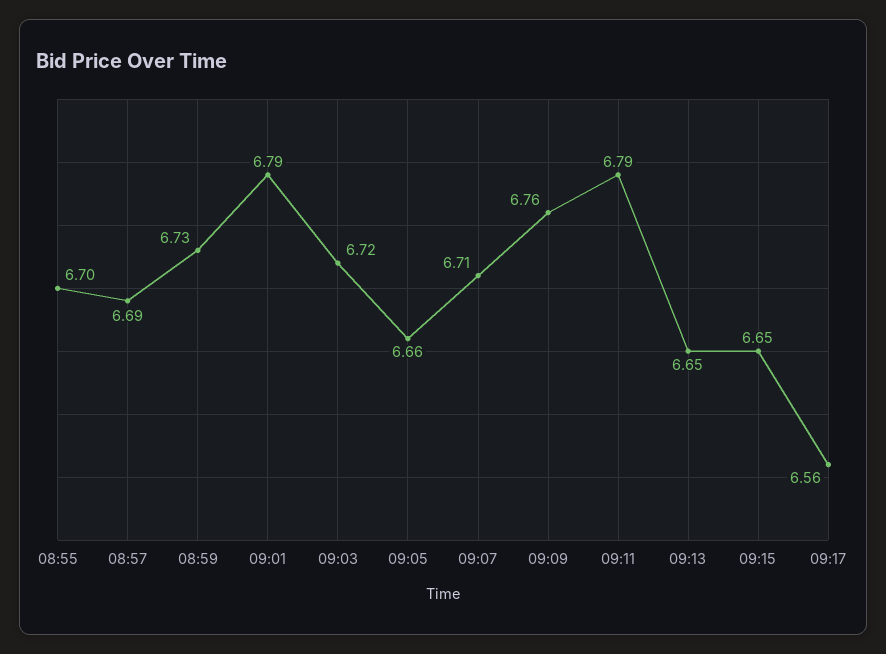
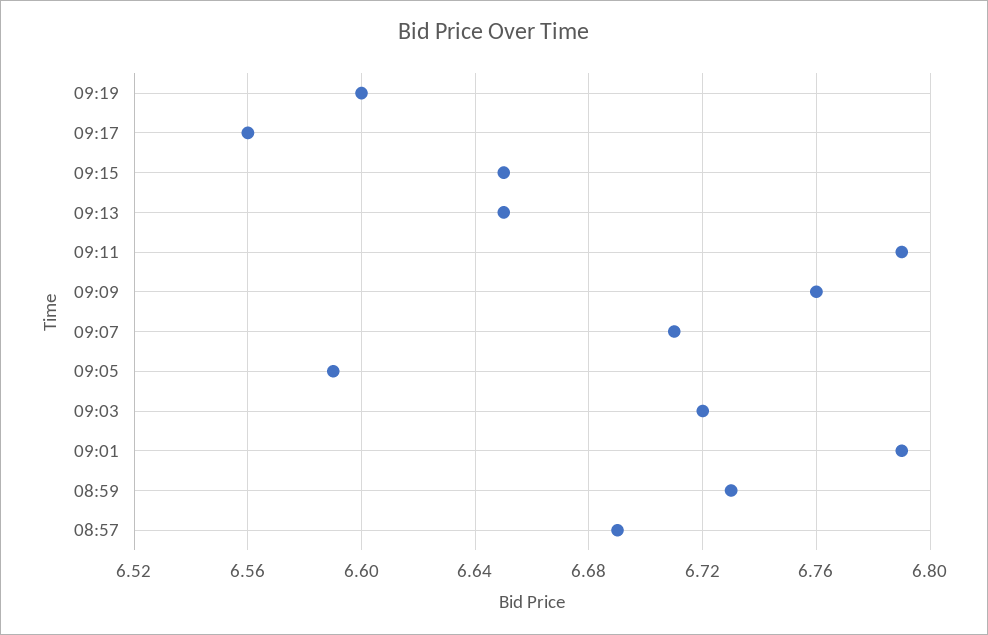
08:55: 6.7 -> none
09:05: 6.66 -> 6.59
09:19: none -> 6.6

